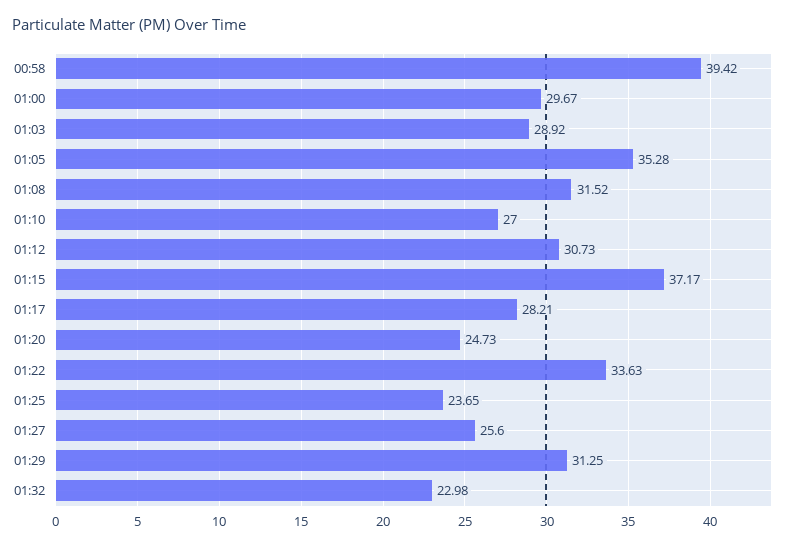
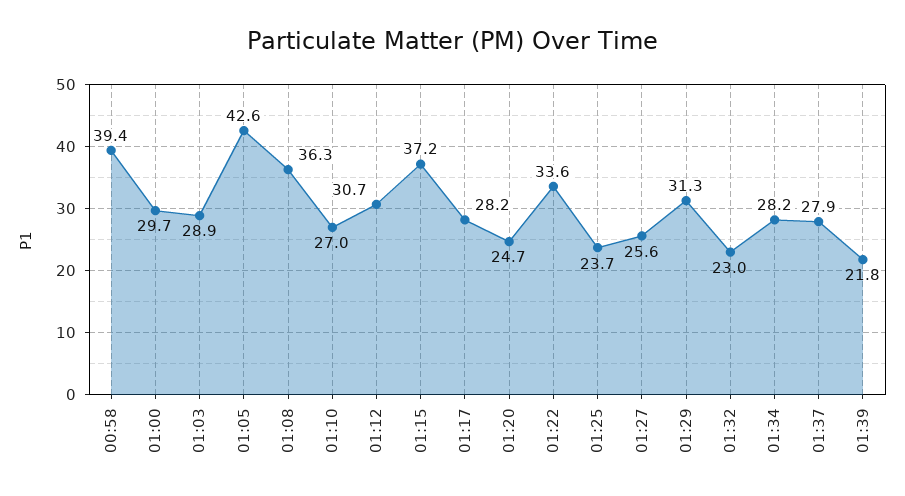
01:05: 35.28 -> 42.6
01:08: 31.52 -> 36.3
01:34: none -> 28.2
01:37: none -> 27.9
01:39: none -> 21.8

